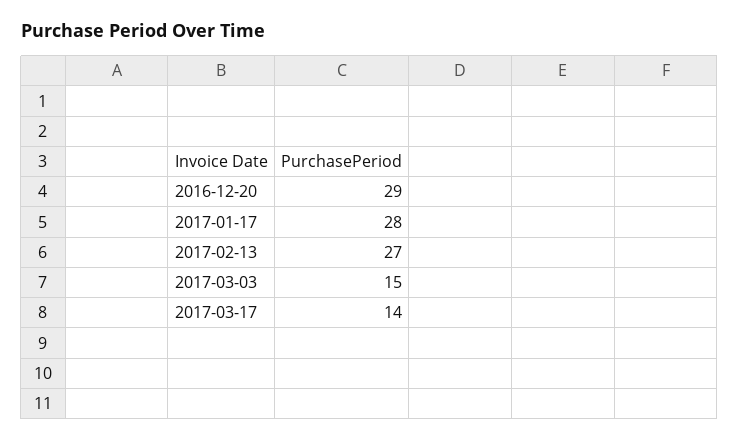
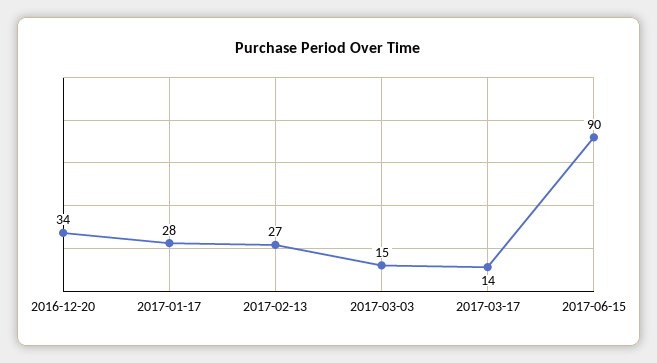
2016-12-20: 29 -> 34
2017-06-15: none -> 90

